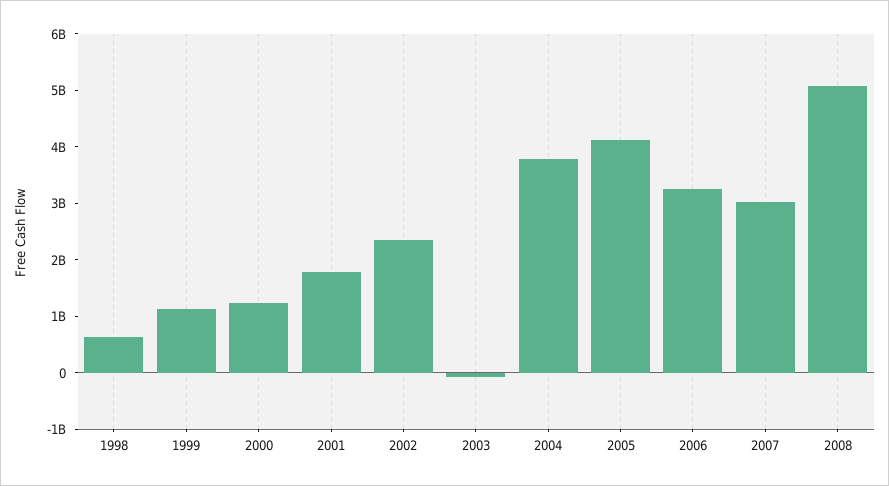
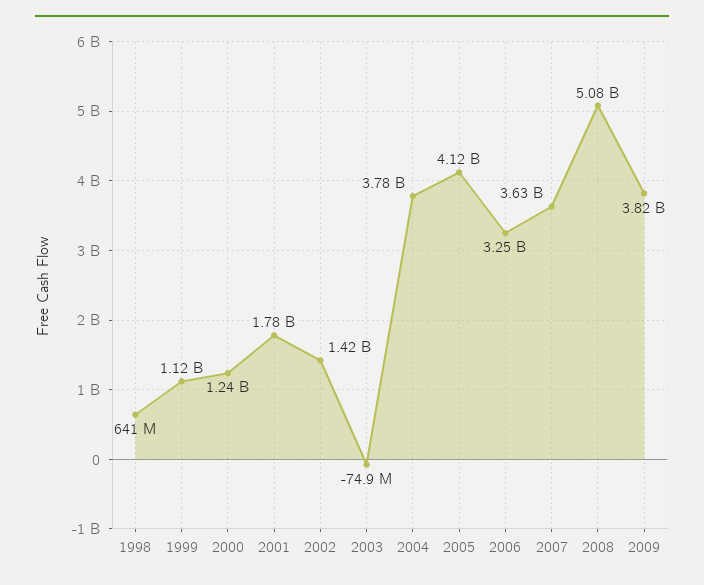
2002: 2400000000 -> 1420000000
2007: 3000000000 -> 3630000000
2009: none -> 3820000000

